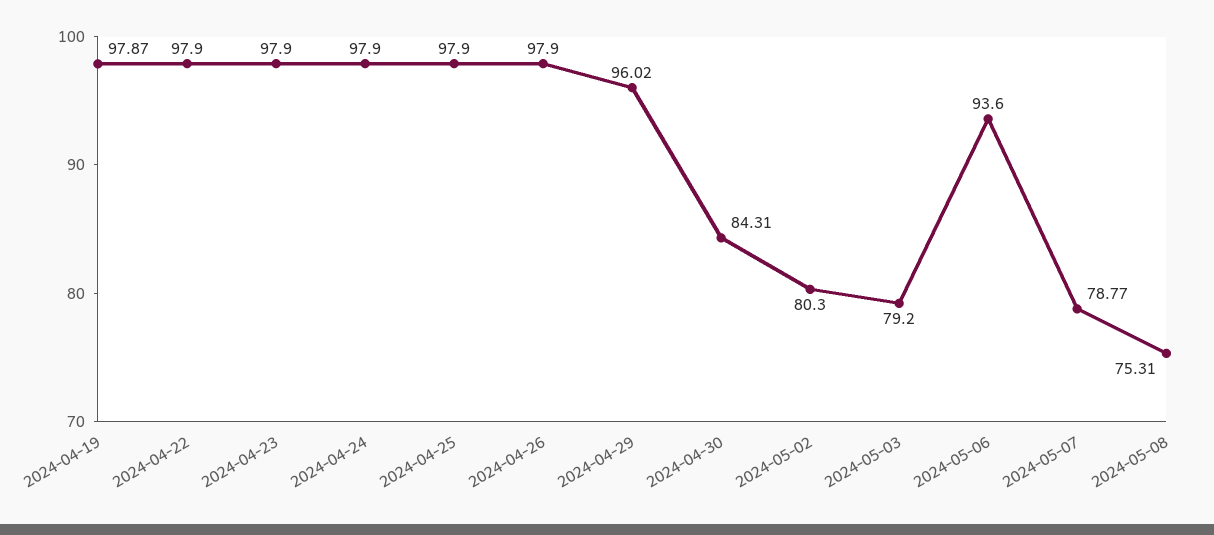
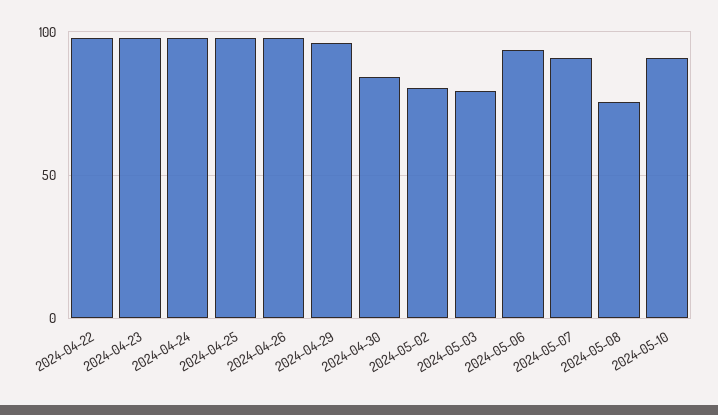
2024-04-19: 97.87 -> none
2024-05-07: 78.77 -> 90
2024-05-10: none -> 90

